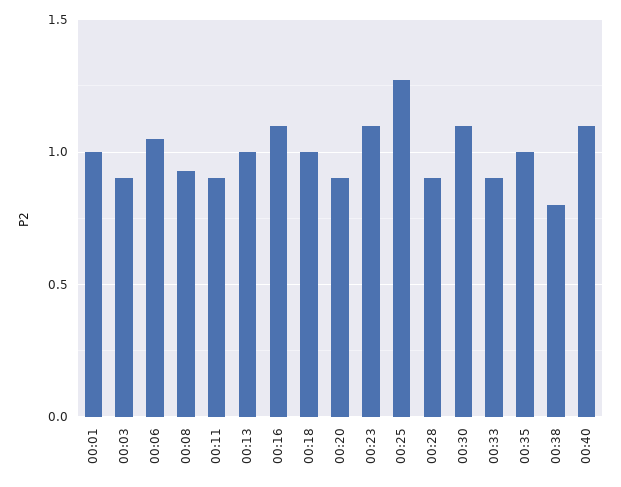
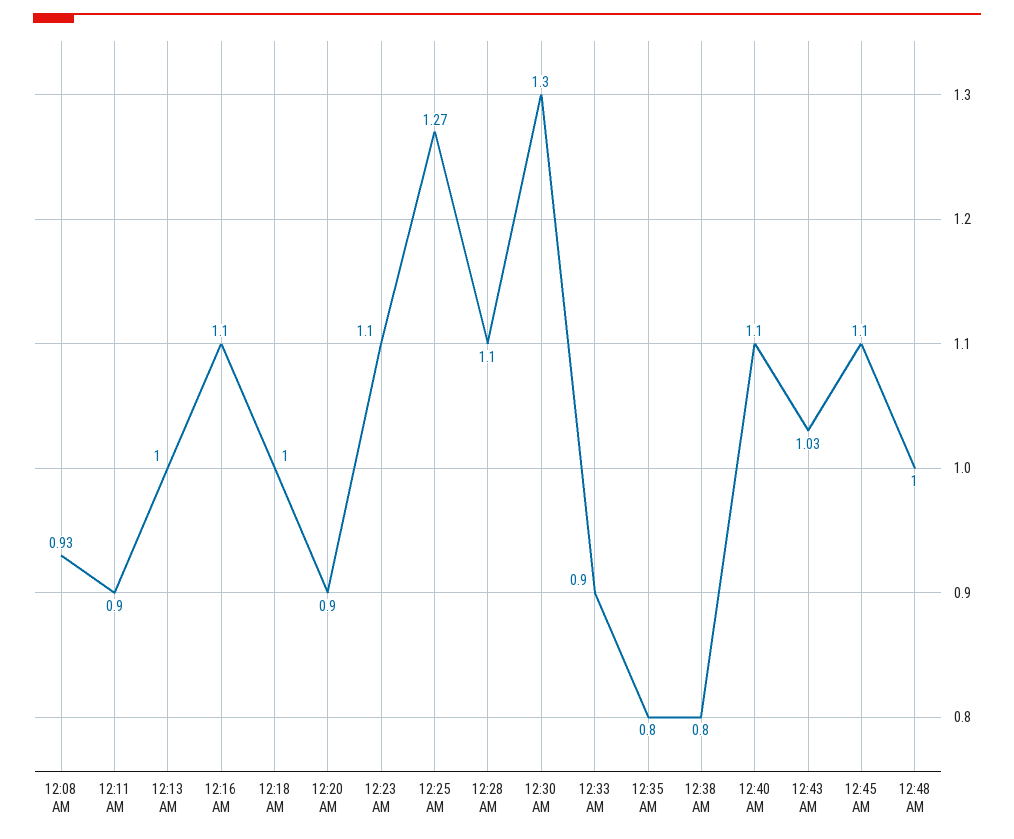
00:01: 1 -> none
00:03: 0.9 -> none
00:06: 1.05 -> none
00:28: 0.9 -> 1.1
00:30: 1.1 -> 1.3
00:35: 1 -> 0.8
12:43 AM: none -> 1.03
12:45 AM: none -> 1.1
12:48 AM: none -> 1

